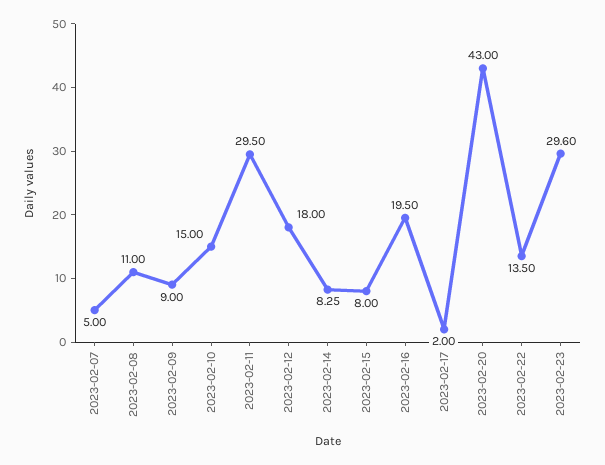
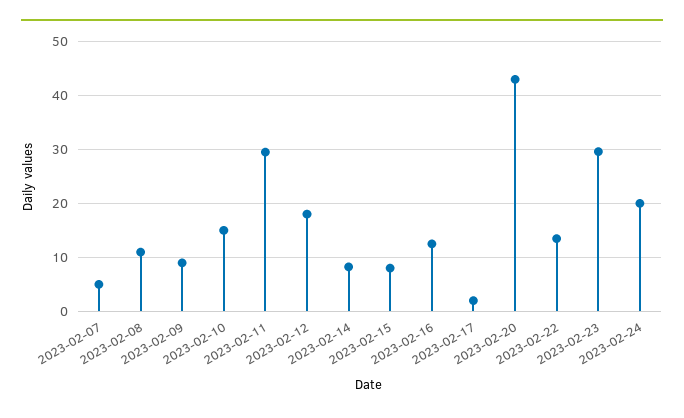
2023-02-16: 19.5 -> 12
2023-02-24: none -> 20

